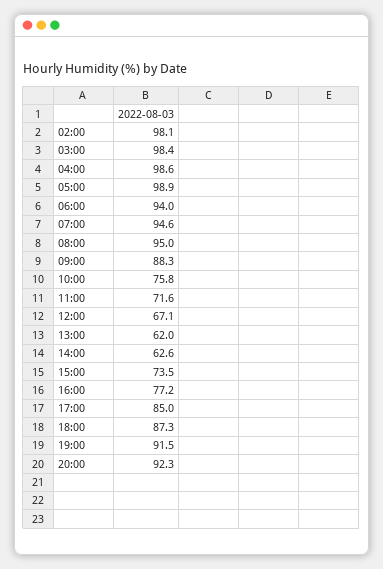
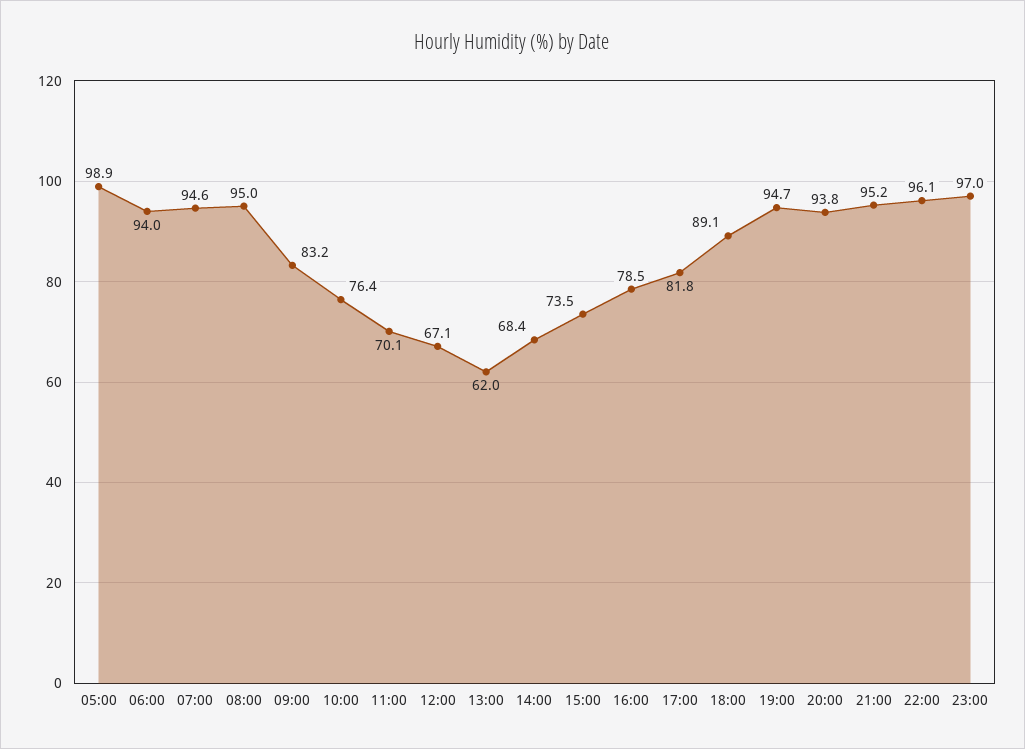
02:00: 98.1 -> none
03:00: 98.4 -> none
04:00: 98.6 -> none
09:00: 88.3 -> 83.2
10:00: 75.8 -> 76.4
11:00: 71.6 -> 70.1
14:00: 62.6 -> 68.4
16:00: 77.2 -> 78.5
17:00: 85 -> 81.8
18:00: 87.3 -> 89.1
19:00: 91.5 -> 94.7
20:00: 92.3 -> 93.8
21:00: none -> 95.2
22:00: none -> 96.1
23:00: none -> 97

